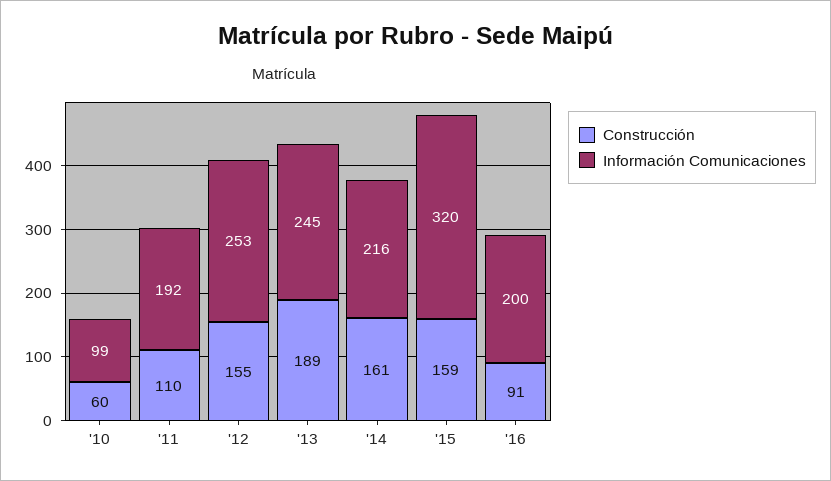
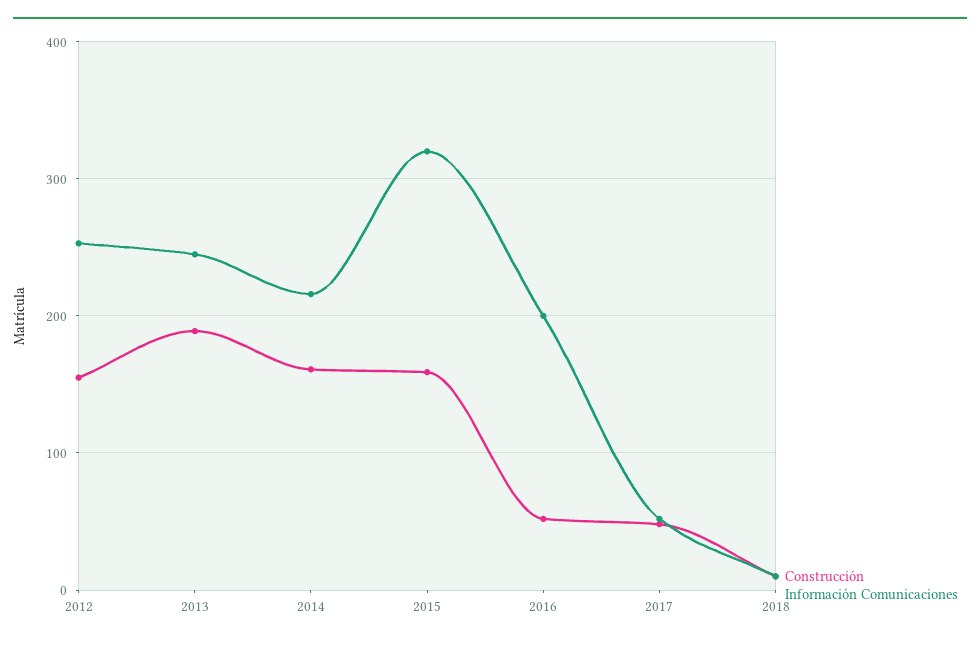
Construcción, '10: 60 -> none
Información Comunicaciones, '10: 99 -> none
Construcción, '11: 110 -> none
Información Comunicaciones, '11: 192 -> none
Construcción, '16: 91 -> 50
Construcción, 2017: none -> 50
Información Comunicaciones, 2017: none -> 50
Construcción, 2018: none -> 10
Información Comunicaciones, 2018: none -> 10

